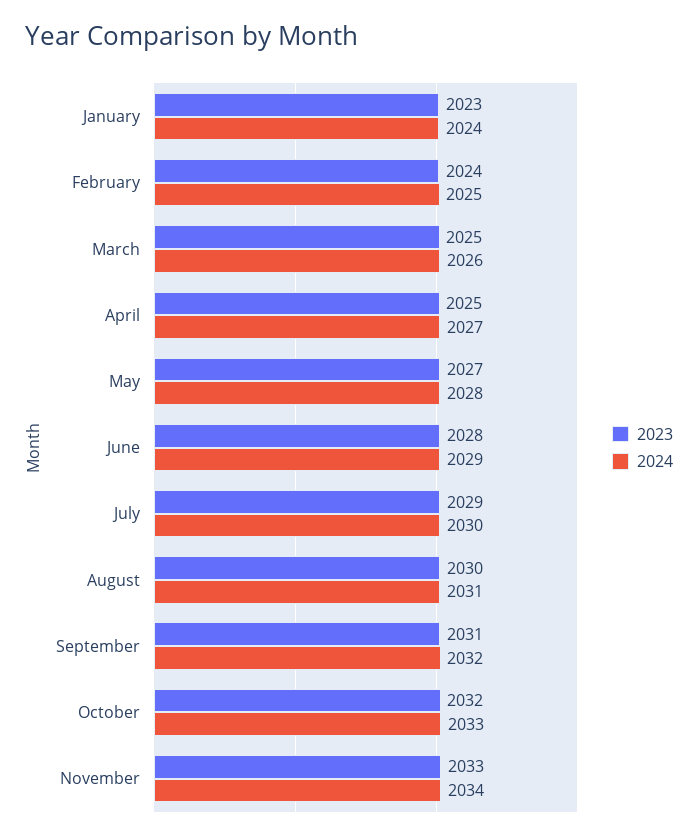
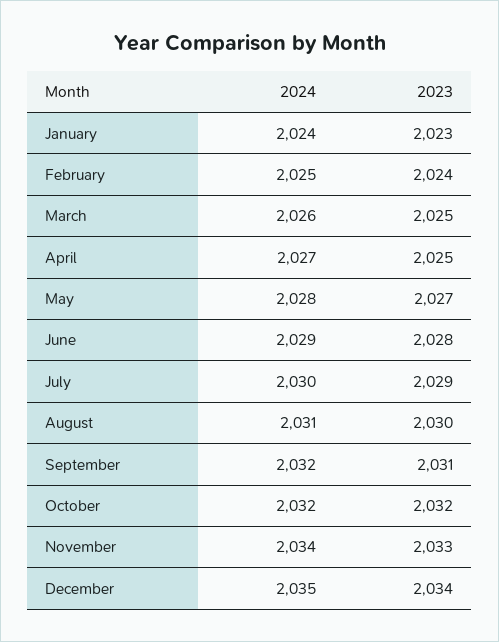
2024, October: 2033 -> 2032
2024, December: none -> 2035
2023, December: none -> 2034

